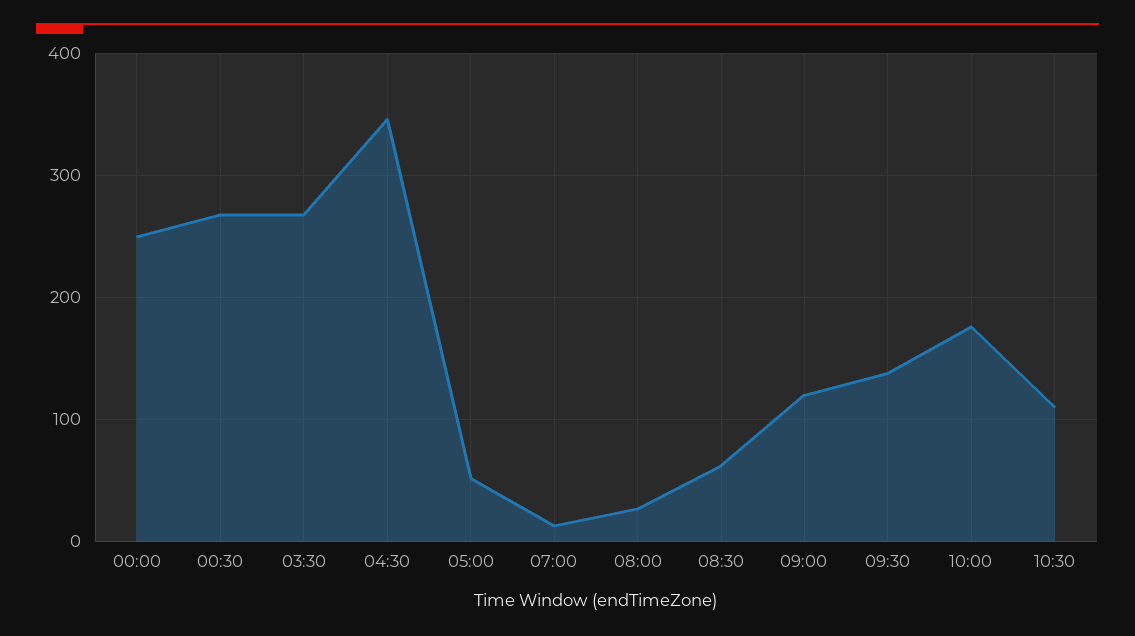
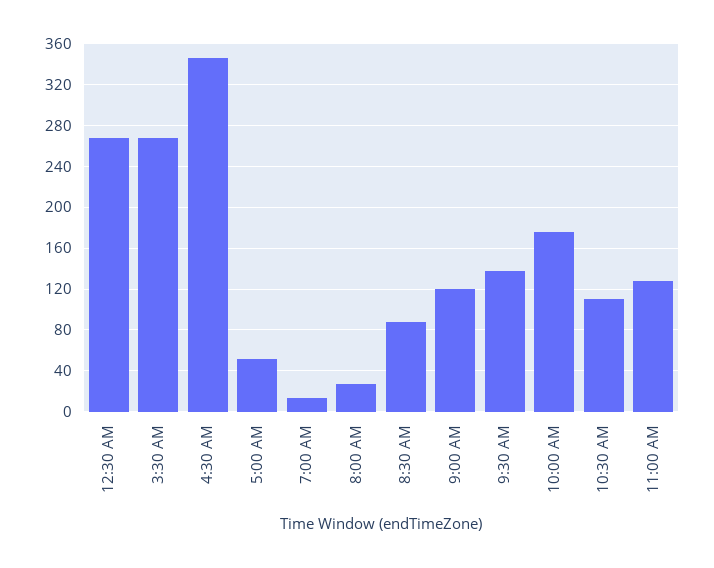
00:00: 250 -> none
08:30: 60 -> 90
11:00 AM: none -> 130

